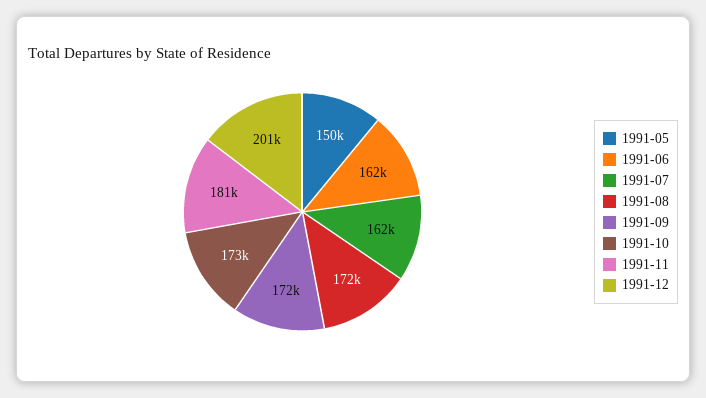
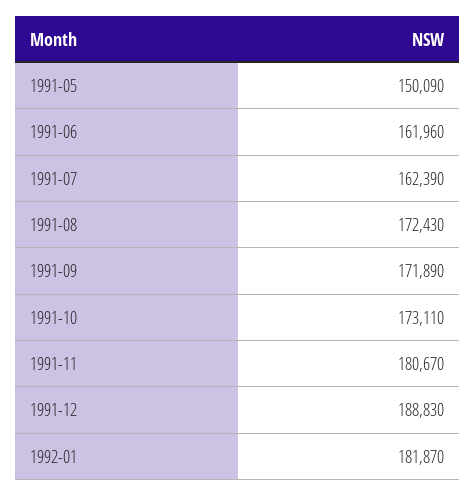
1991-12: 201000 -> 188830
1992-01: none -> 181870

